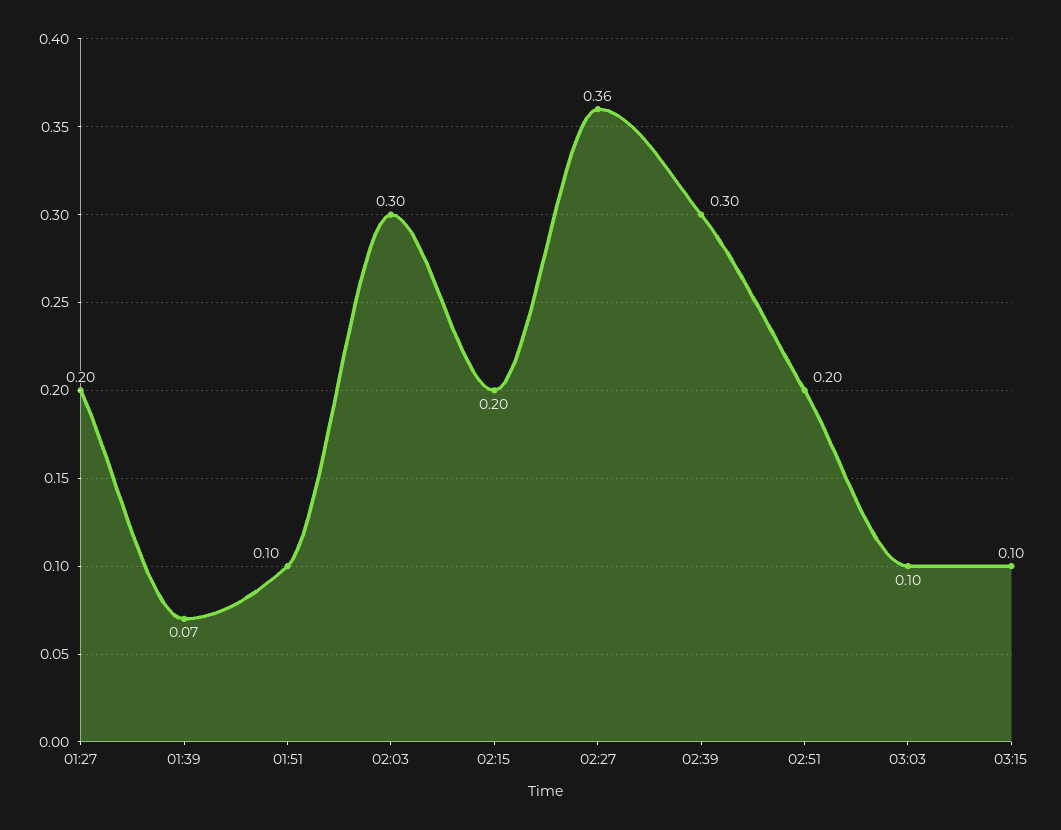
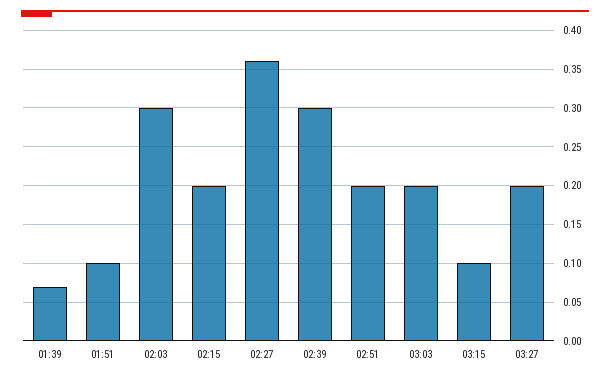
01:27: 0.2 -> none
03:03: 0.1 -> 0.2
03:27: none -> 0.2

